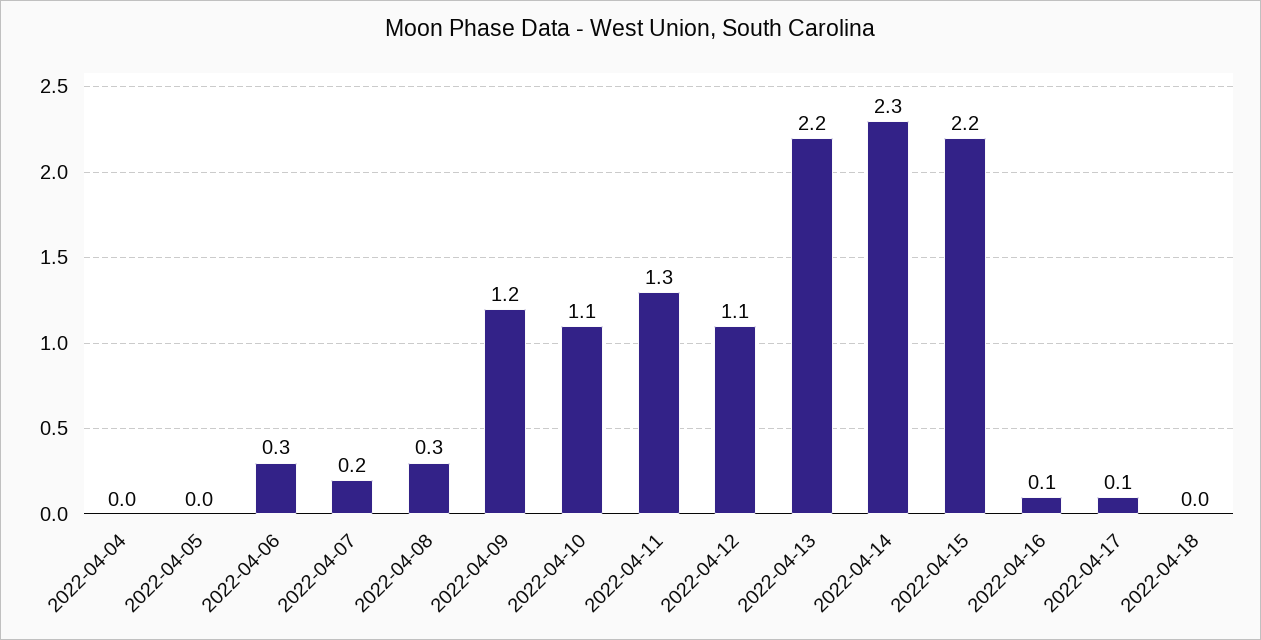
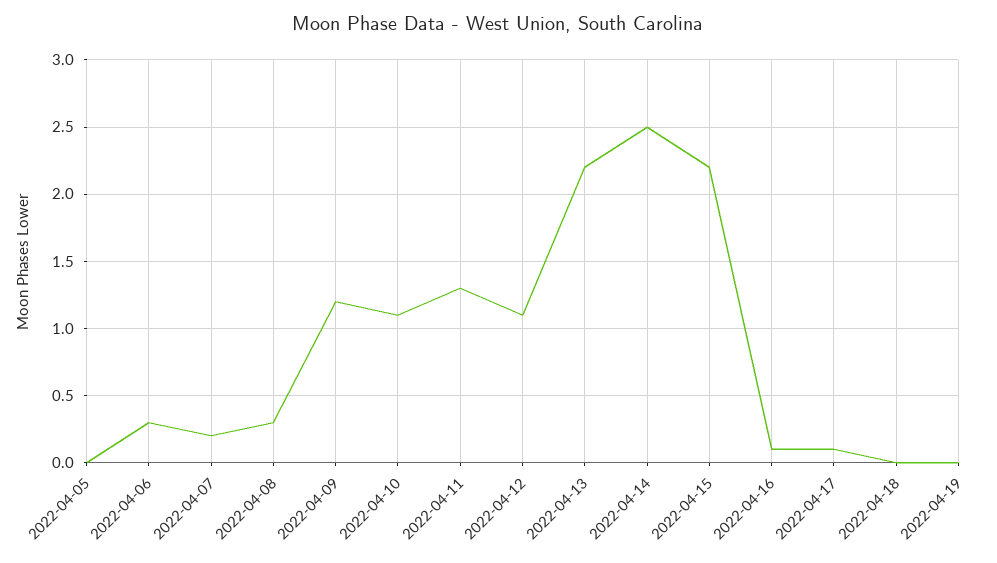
2022-04-04: 0 -> none
2022-04-14: 2.3 -> 2.5
2022-04-19: none -> 0

